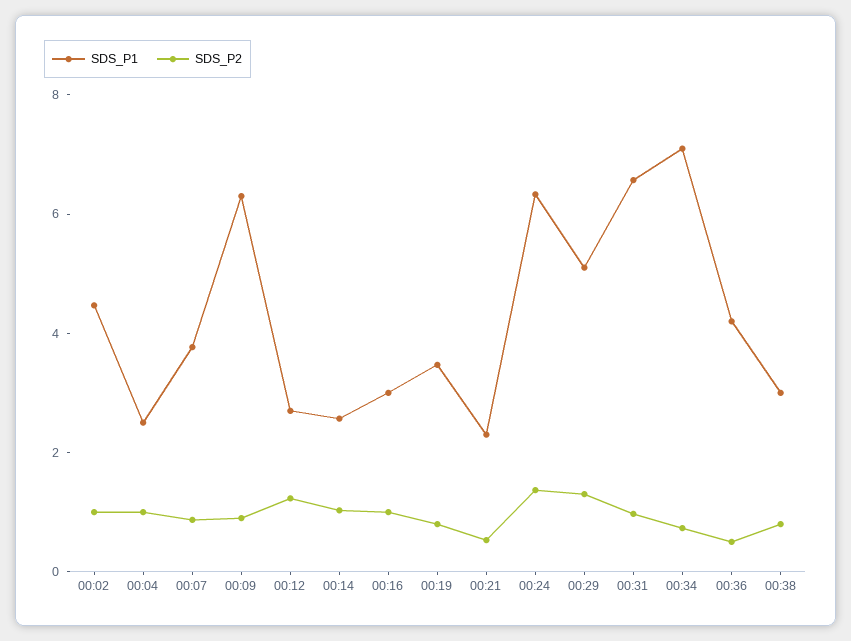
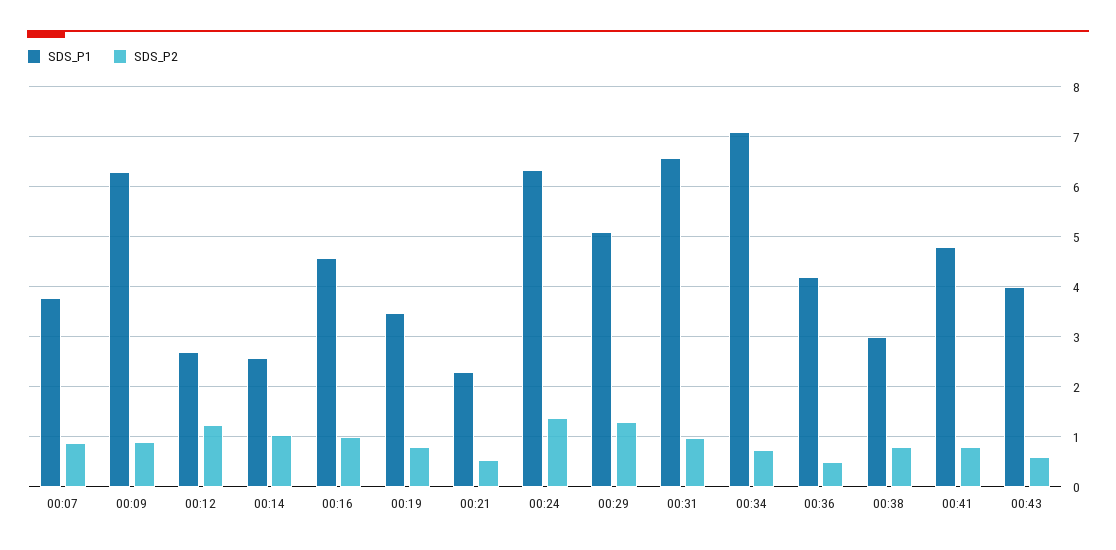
SDS_P1, 00:02: 4.5 -> none
SDS_P2, 00:02: 1 -> none
SDS_P1, 00:04: 2.5 -> none
SDS_P2, 00:04: 1 -> none
SDS_P1, 00:16: 3 -> 4.6
SDS_P1, 00:41: none -> 4.8
SDS_P2, 00:41: none -> 0.8
SDS_P1, 00:43: none -> 4
SDS_P2, 00:43: none -> 0.6

